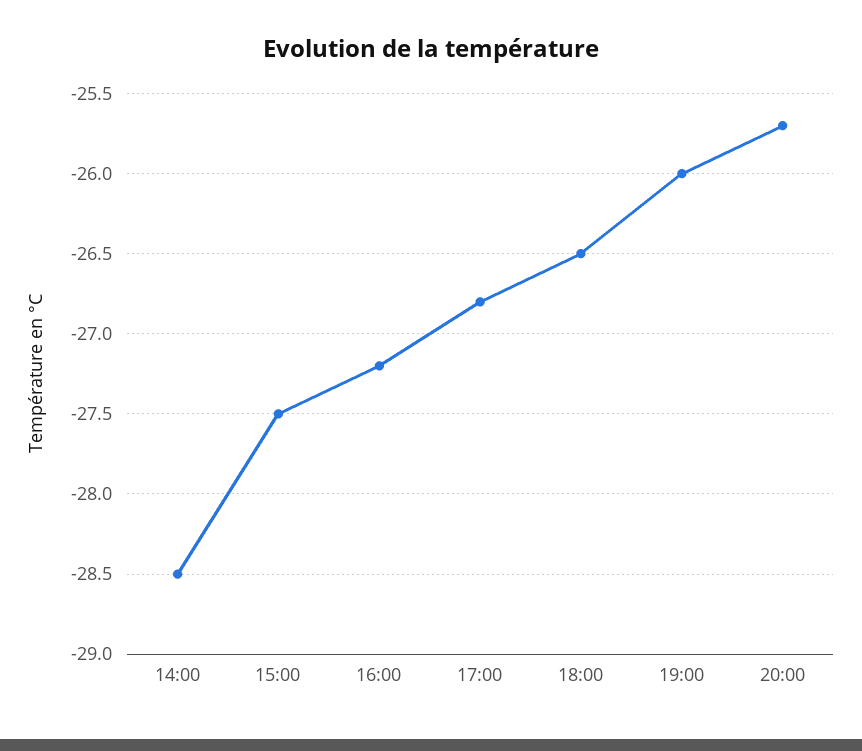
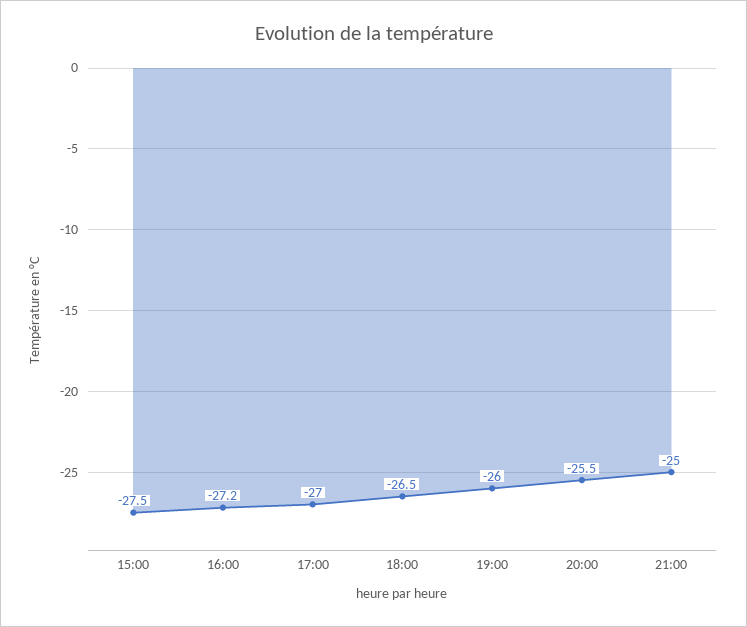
14:00: -28.5 -> none
17:00: -26.8 -> -27
20:00: -25.7 -> -25.5
21:00: none -> -25

